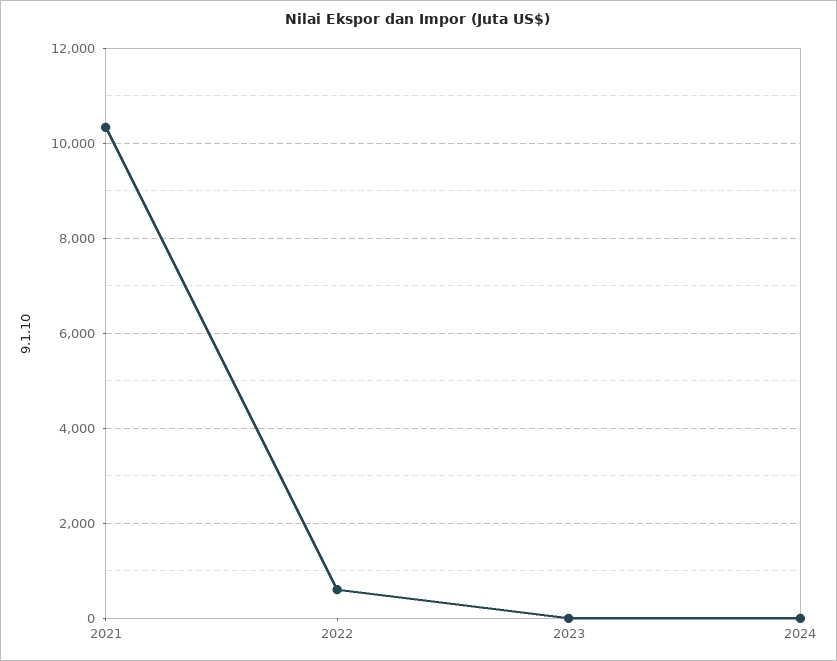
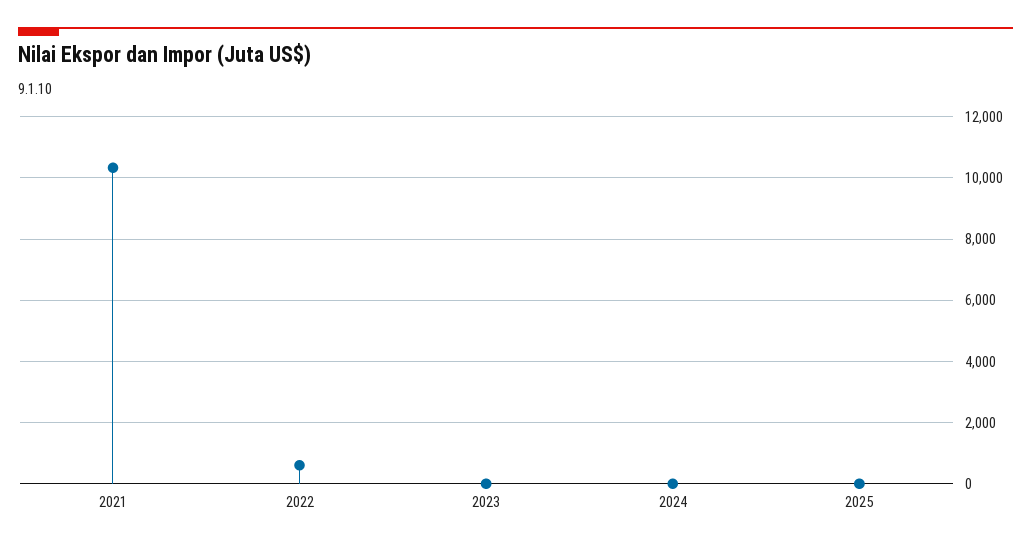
2025: none -> 0

